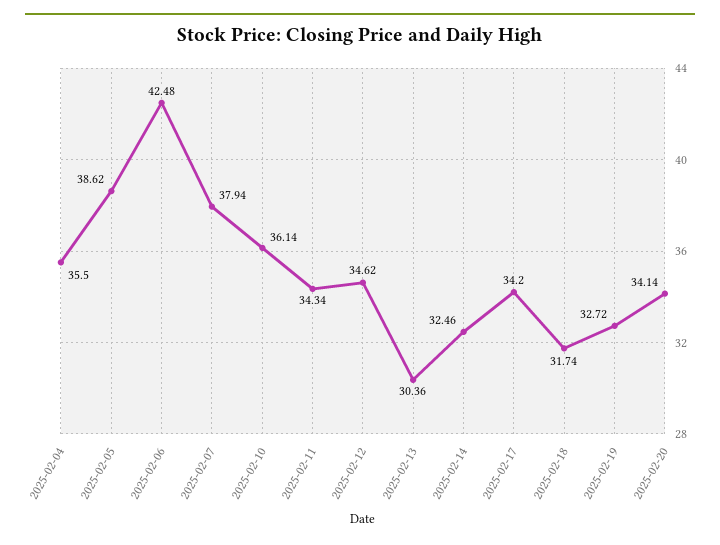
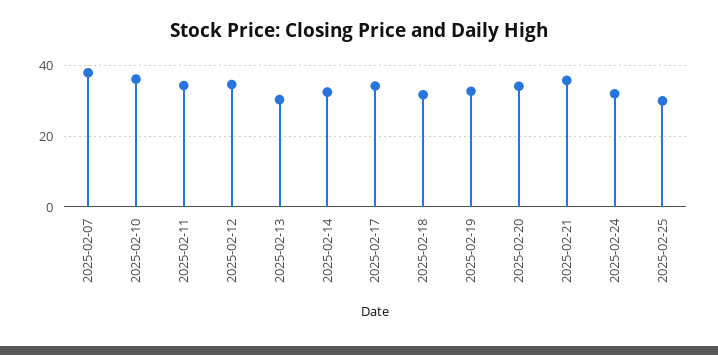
2025-02-04: 35.5 -> none
2025-02-05: 38.62 -> none
2025-02-06: 42.48 -> none
2025-02-21: none -> 36
2025-02-24: none -> 32
2025-02-25: none -> 30

